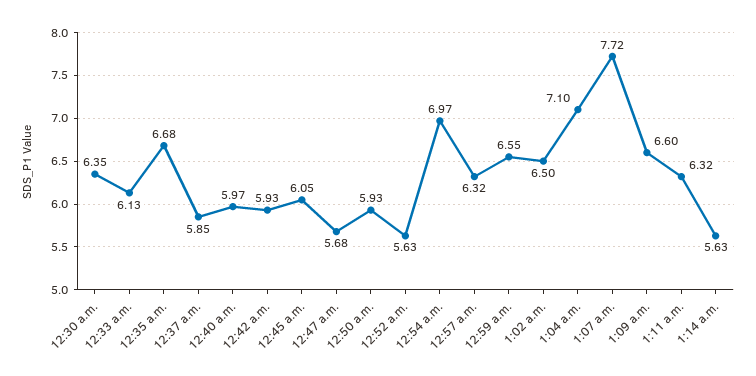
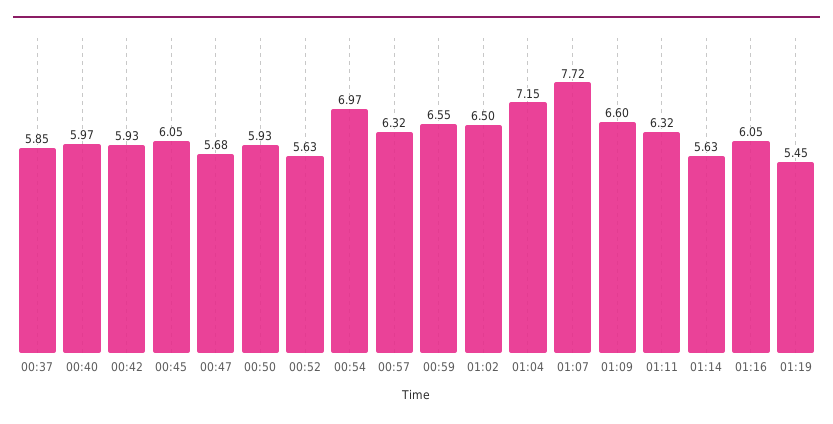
12:30 a.m.: 6.35 -> none
12:33 a.m.: 6.13 -> none
12:35 a.m.: 6.68 -> none
1:04 a.m.: 7.1 -> 7.15
01:16: none -> 6.05
01:19: none -> 5.45

